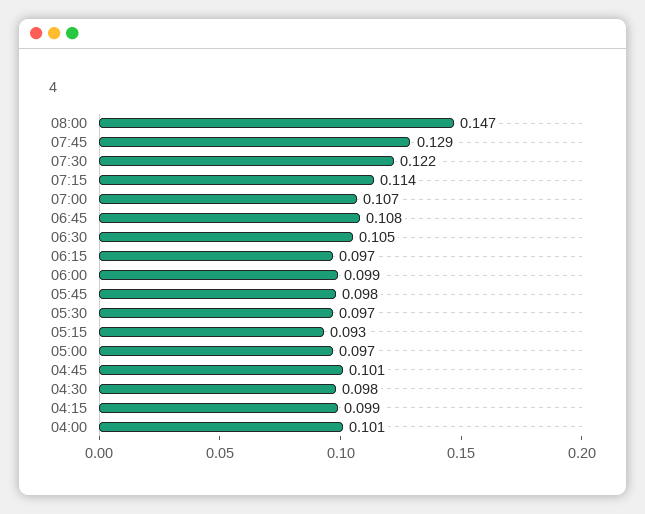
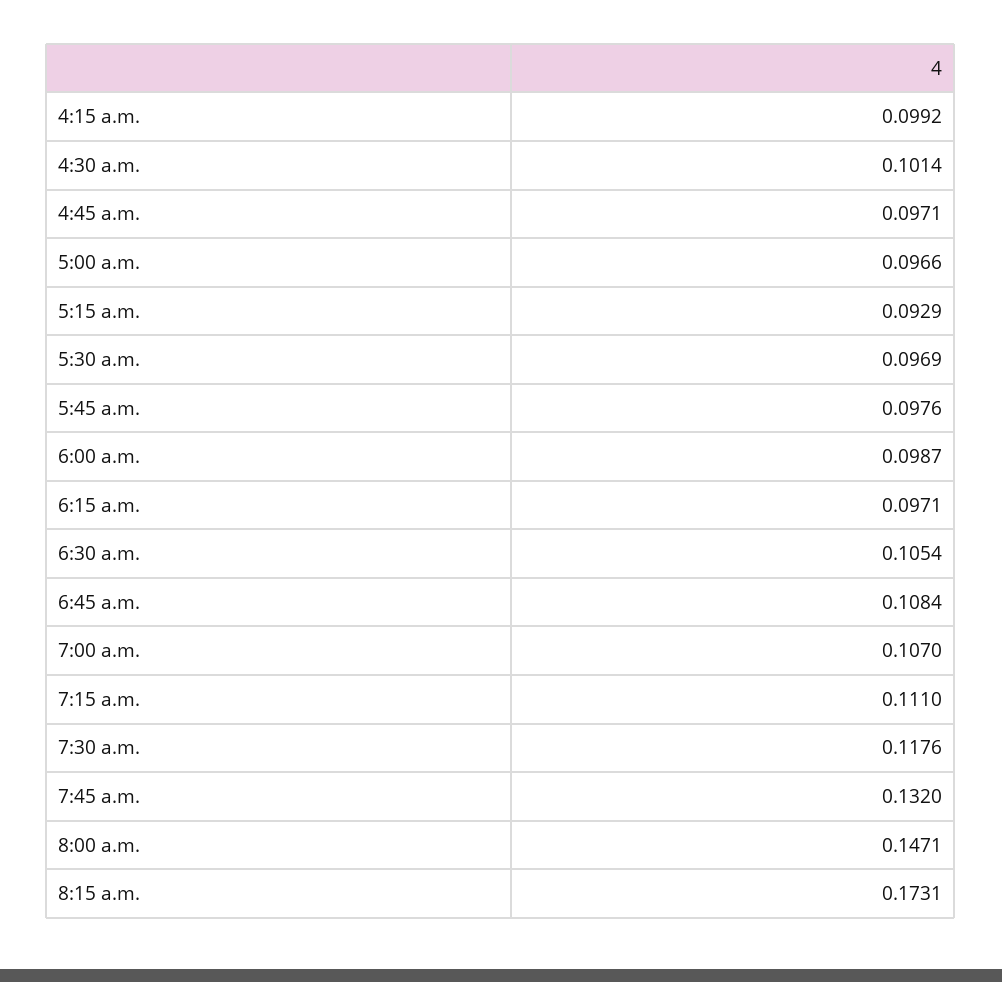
07:45: 0.129 -> 0.132
07:30: 0.122 -> 0.1176
07:15: 0.114 -> 0.111
04:45: 0.101 -> 0.0971
04:30: 0.098 -> 0.1014
04:00: 0.101 -> none
8:15 a.m.: none -> 0.1731

